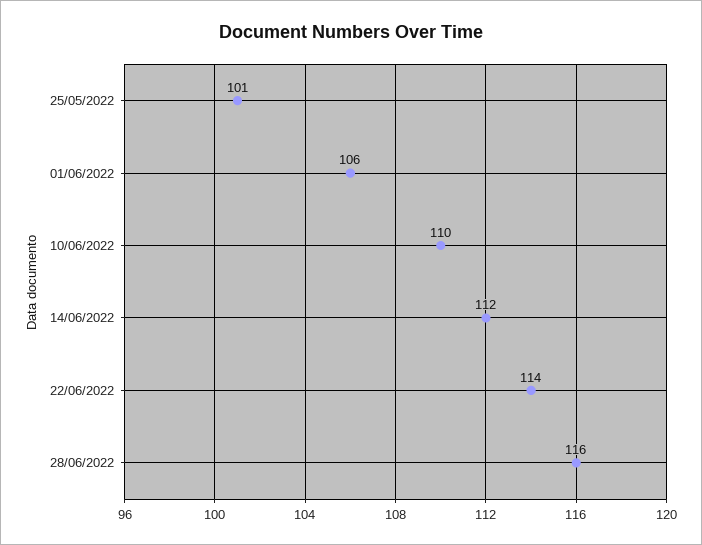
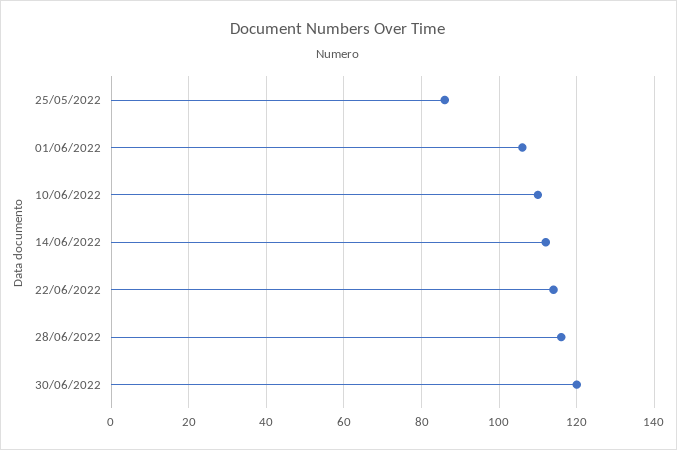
25/05/2022: 101 -> 85
30/06/2022: none -> 120

